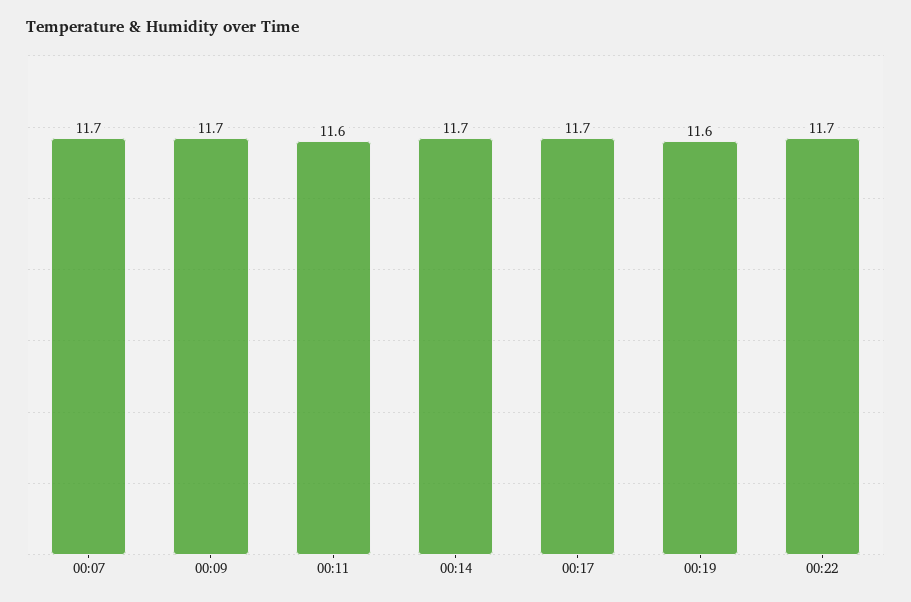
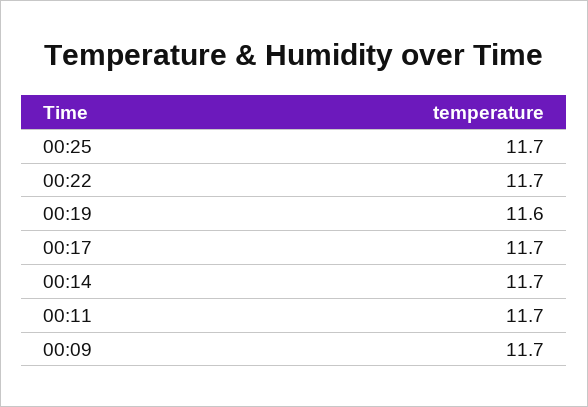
00:07: 11.7 -> none
00:11: 11.6 -> 11.7
00:25: none -> 11.7

